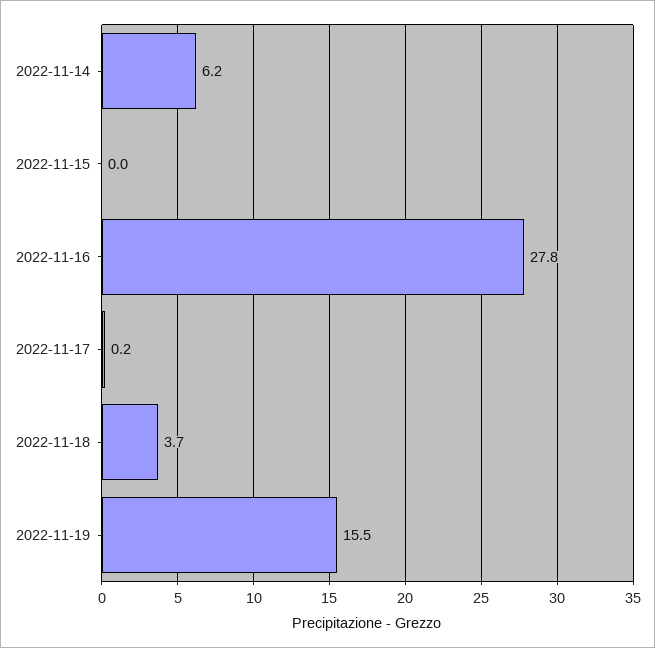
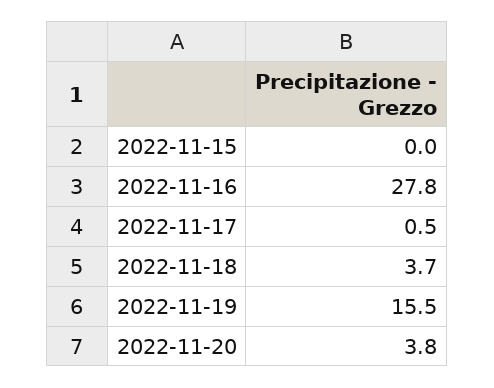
2022-11-14: 6.2 -> none
2022-11-17: 0.2 -> 0.5
2022-11-20: none -> 3.8

